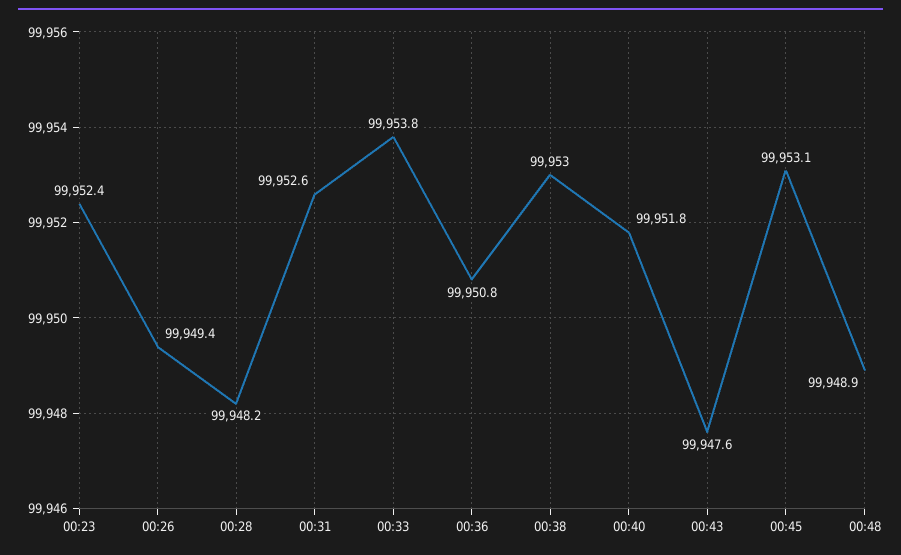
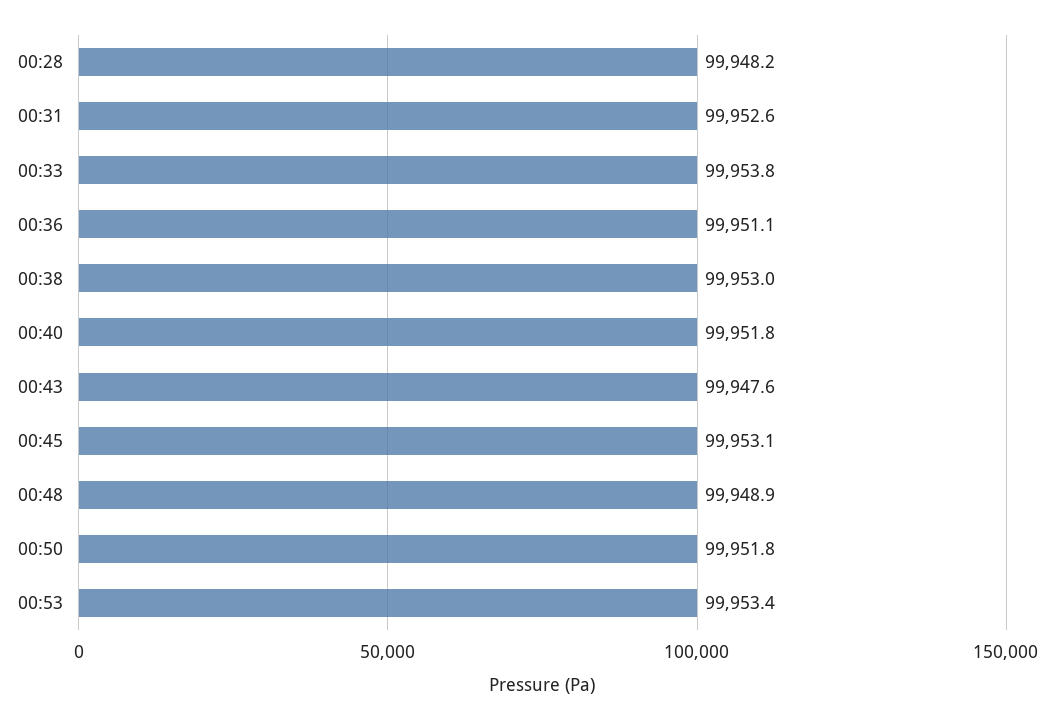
00:23: 99952.4 -> none
00:26: 99949.4 -> none
00:36: 99950.8 -> 99951.1
00:50: none -> 99951.8
00:53: none -> 99953.4

